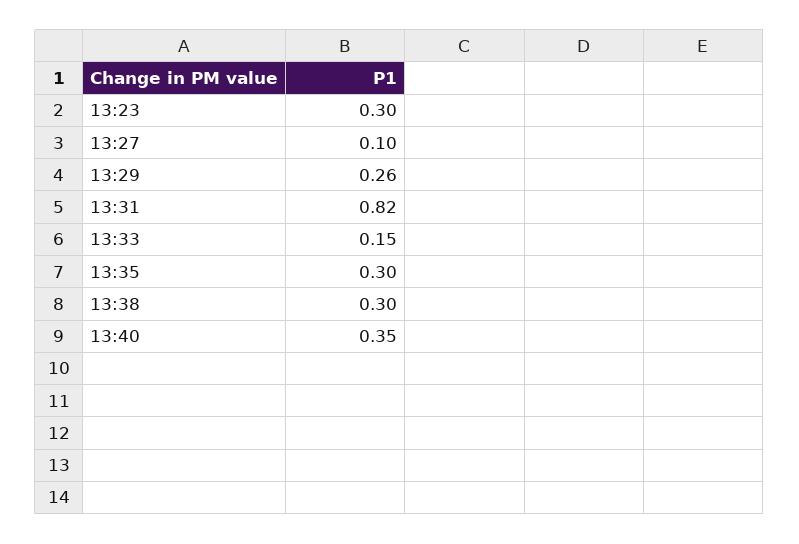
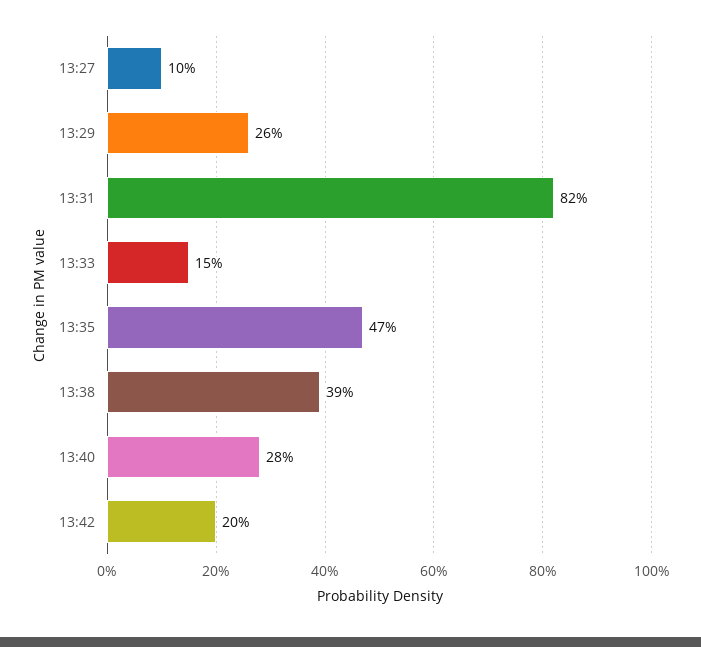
13:23: 0.3 -> none
13:35: 0.3 -> 0.47
13:38: 0.3 -> 0.39
13:40: 0.35 -> 0.28
13:42: none -> 0.2

